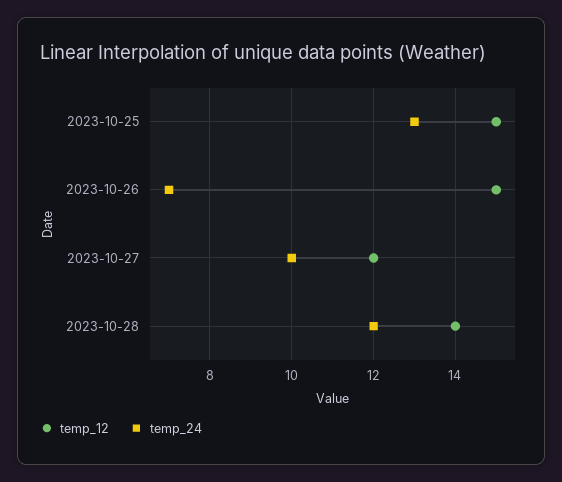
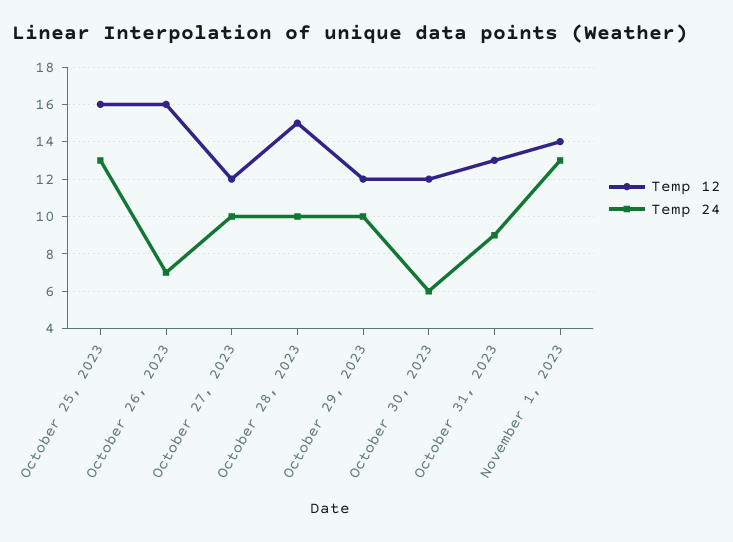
temp_12, 2023-10-25: 15 -> 16
temp_12, 2023-10-26: 15 -> 16
temp_12, 2023-10-28: 14 -> 15
temp_24, 2023-10-28: 12 -> 10
temp_12, October 29, 2023: none -> 12
temp_24, October 29, 2023: none -> 10
temp_12, October 30, 2023: none -> 12
temp_24, October 30, 2023: none -> 6
temp_12, October 31, 2023: none -> 13
temp_24, October 31, 2023: none -> 9
temp_12, November 1, 2023: none -> 14
temp_24, November 1, 2023: none -> 13

